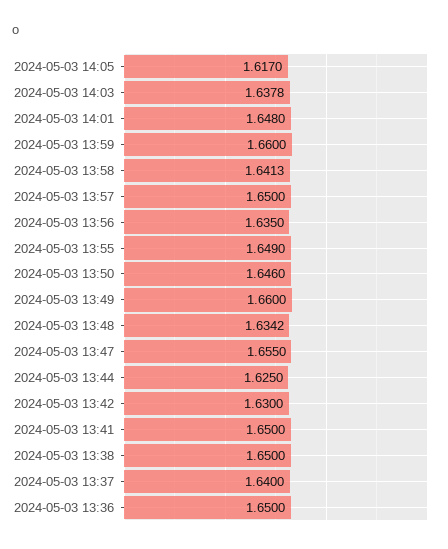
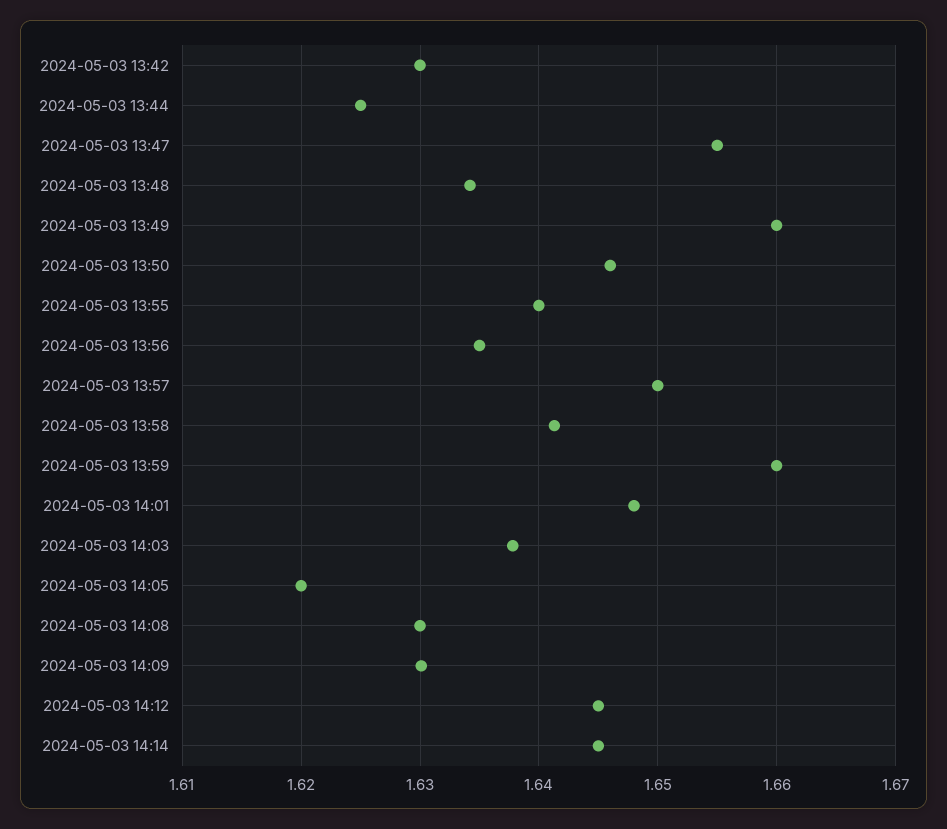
2024-05-03 14:05: 1.617 -> 1.62
2024-05-03 13:55: 1.649 -> 1.64
2024-05-03 13:41: 1.65 -> none
2024-05-03 13:38: 1.65 -> none
2024-05-03 13:37: 1.64 -> none
2024-05-03 13:36: 1.65 -> none
2024-05-03 14:08: none -> 1.63
2024-05-03 14:09: none -> 1.63
2024-05-03 14:12: none -> 1.645
2024-05-03 14:14: none -> 1.645

